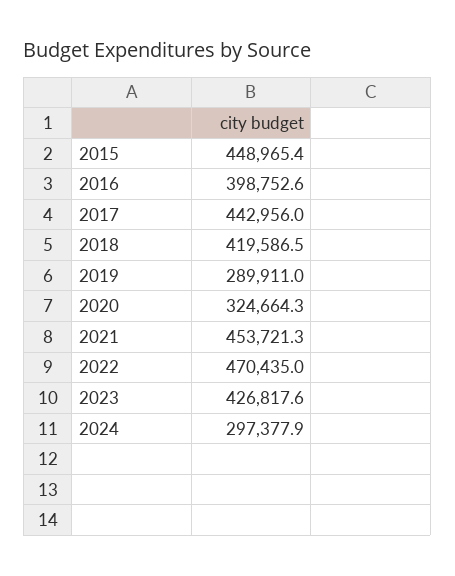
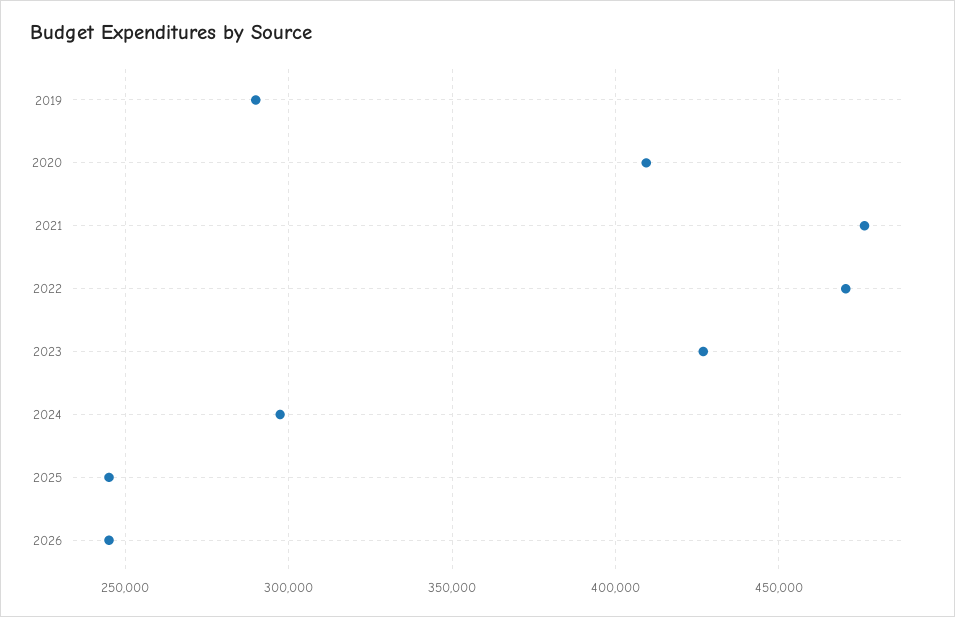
2015: 448965.4 -> none
2016: 398752.6 -> none
2017: 442956 -> none
2018: 419586.5 -> none
2020: 324664.3 -> 410000
2021: 453721.3 -> 475000
2025: none -> 245000
2026: none -> 245000

